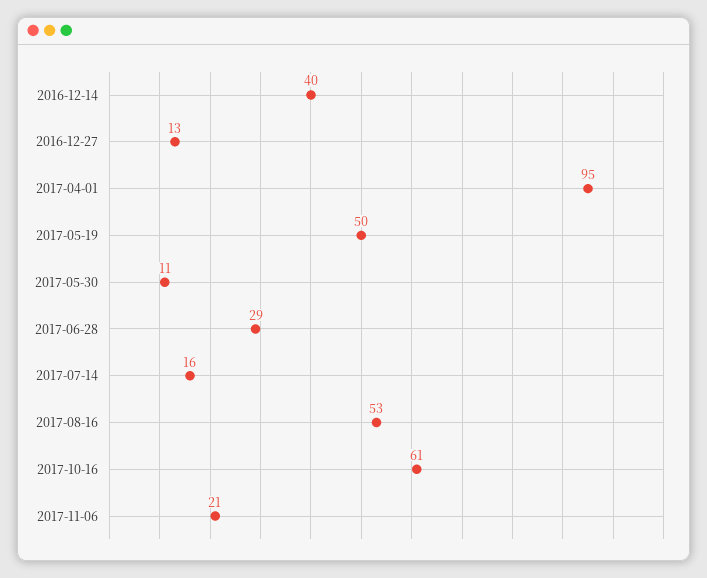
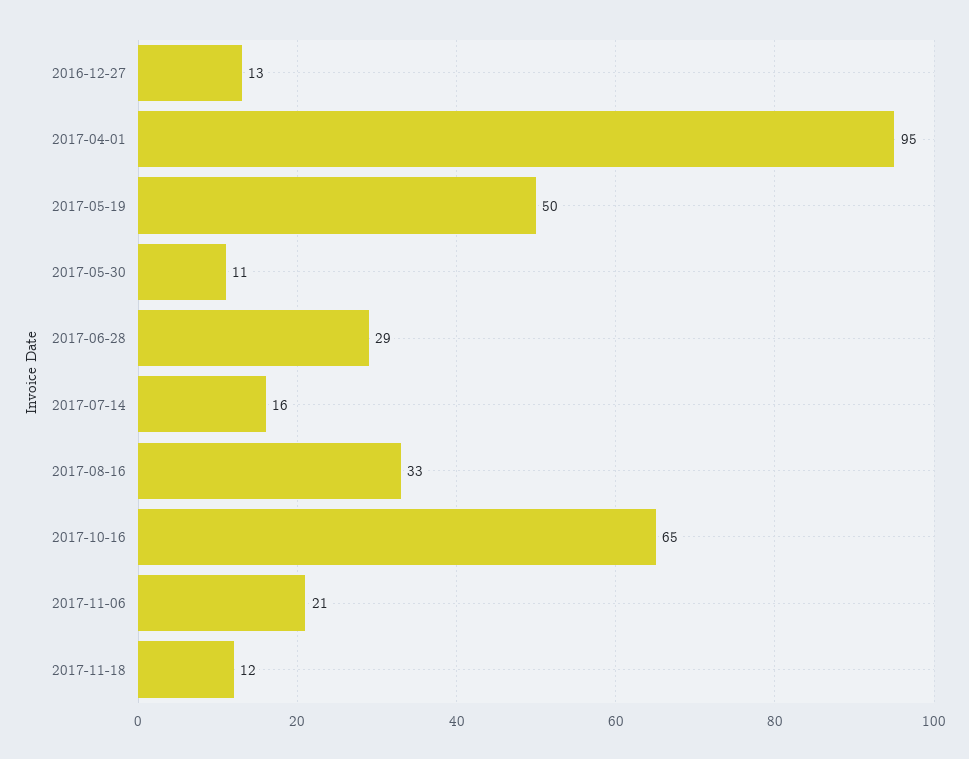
2016-12-14: 40 -> none
2017-08-16: 53 -> 33
2017-10-16: 61 -> 65
2017-11-18: none -> 12

